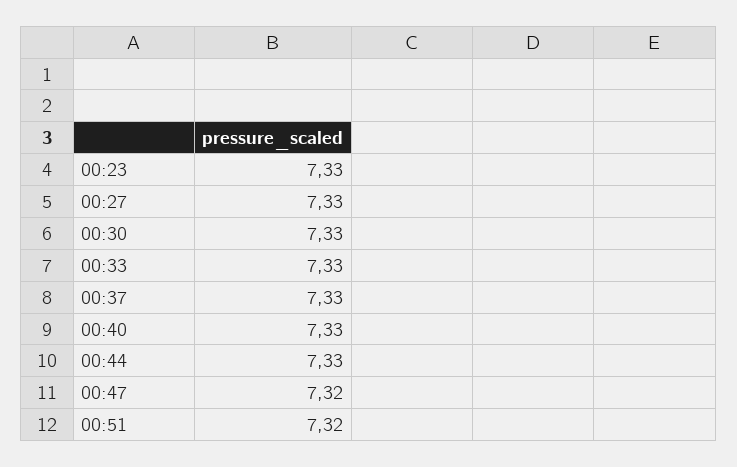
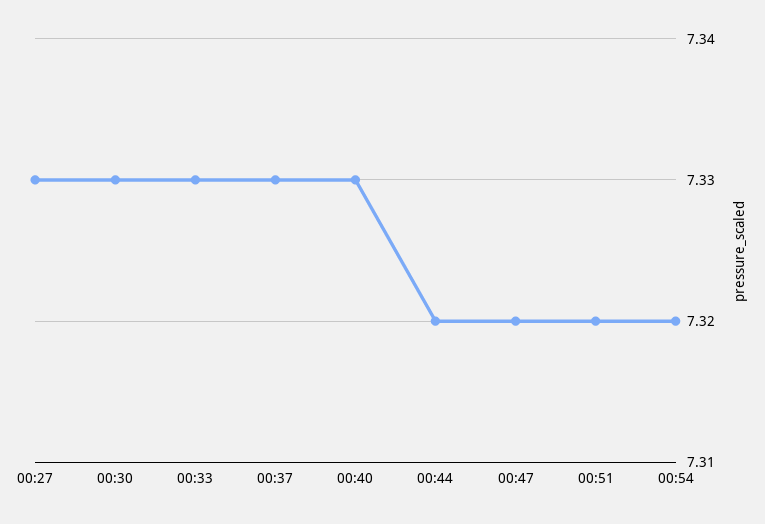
00:23: 7.33 -> none
00:44: 7.33 -> 7.32
00:54: none -> 7.32

